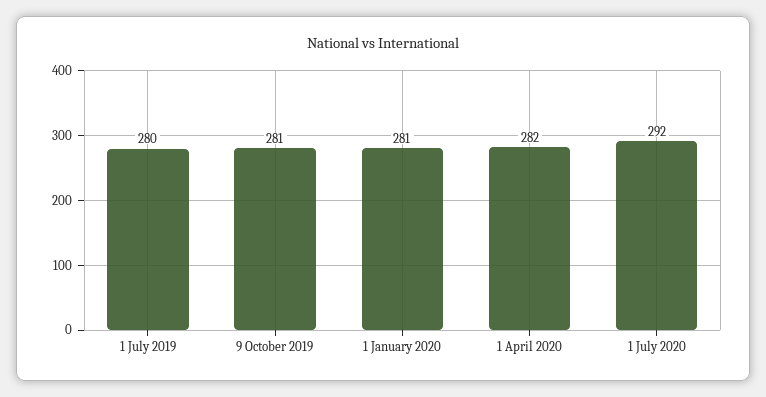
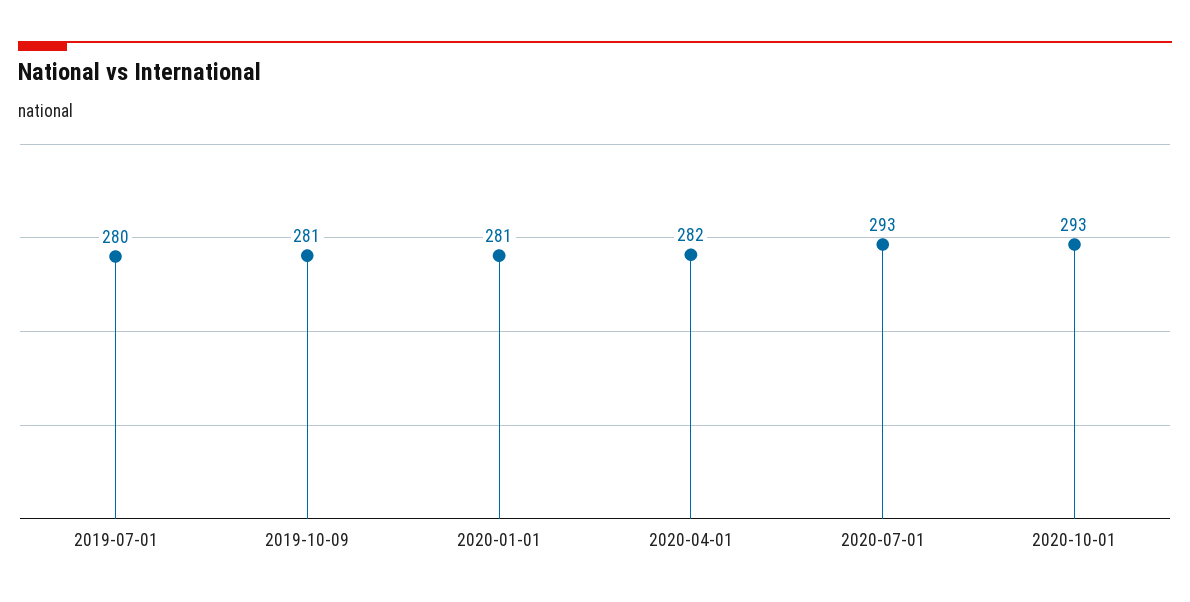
1 July 2020: 292 -> 293
2020-10-01: none -> 293

